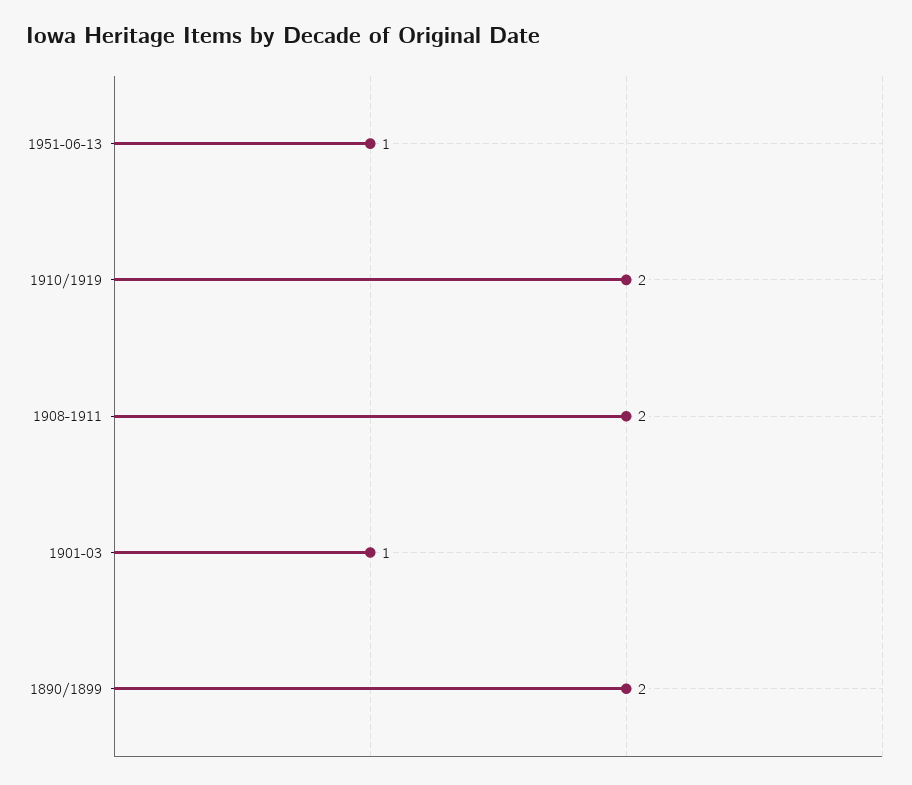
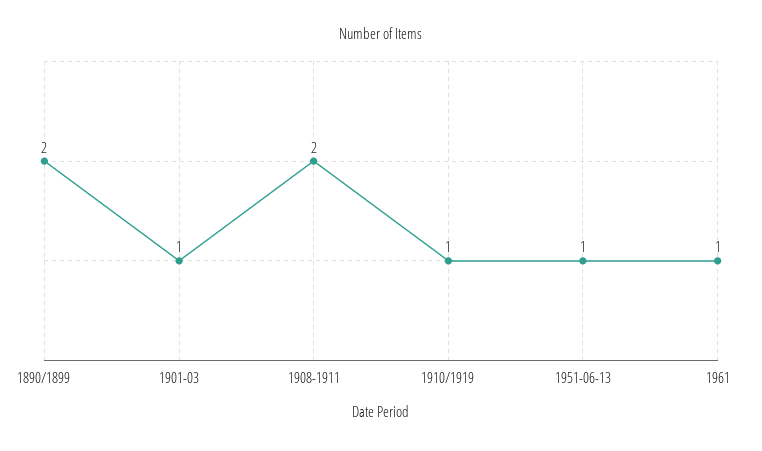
1910/1919: 2 -> 1
1961: none -> 1

